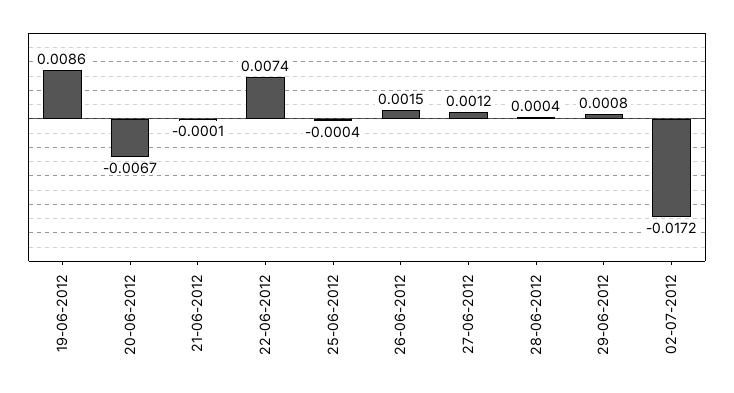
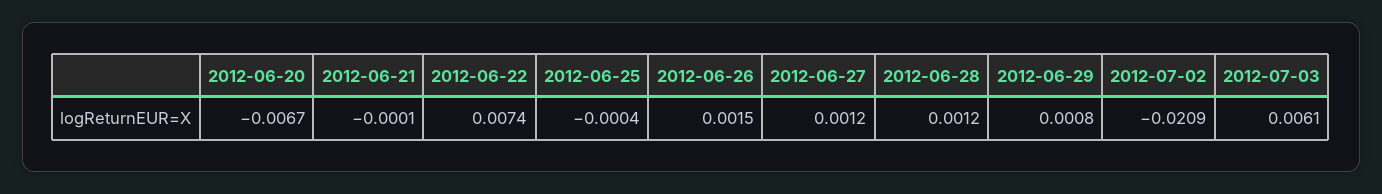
19-06-2012: 0.0086 -> none
28-06-2012: 0.0004 -> 0.0012
02-07-2012: -0.0172 -> -0.0209
2012-07-03: none -> 0.0061

